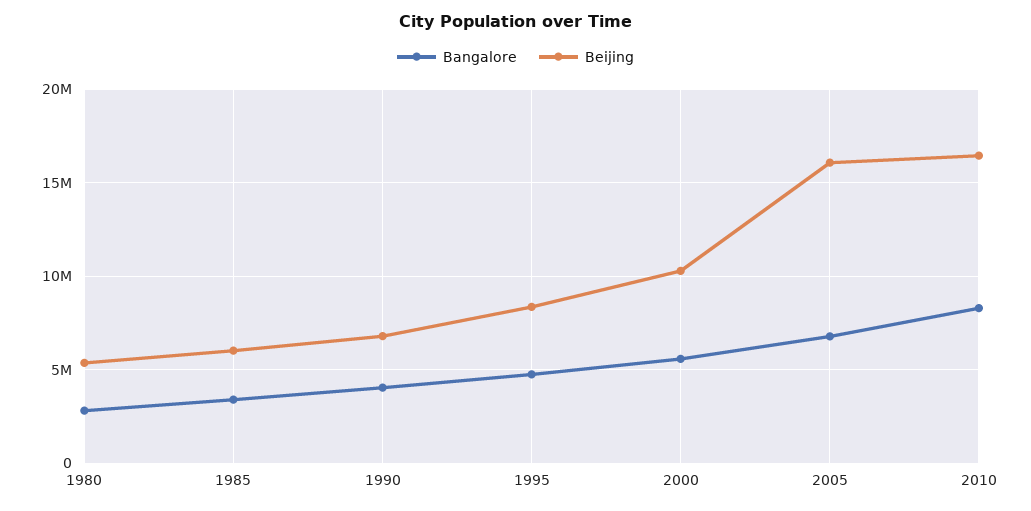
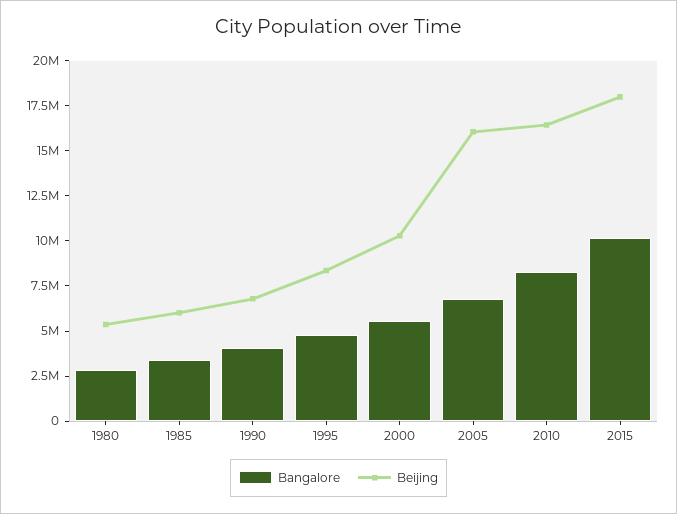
Bangalore, 2015: none -> 10000000
Beijing, 2015: none -> 18000000

